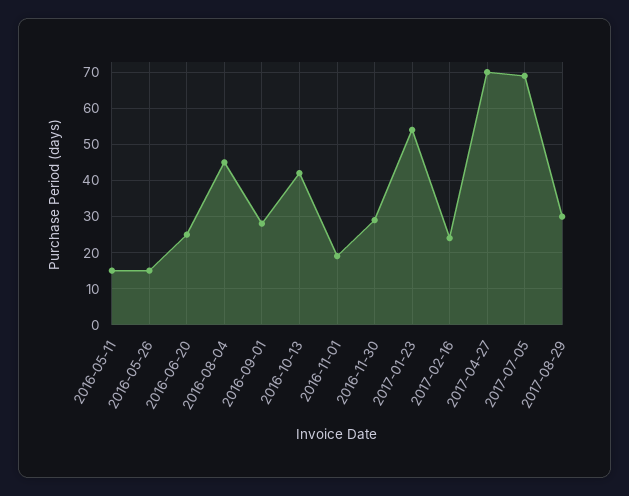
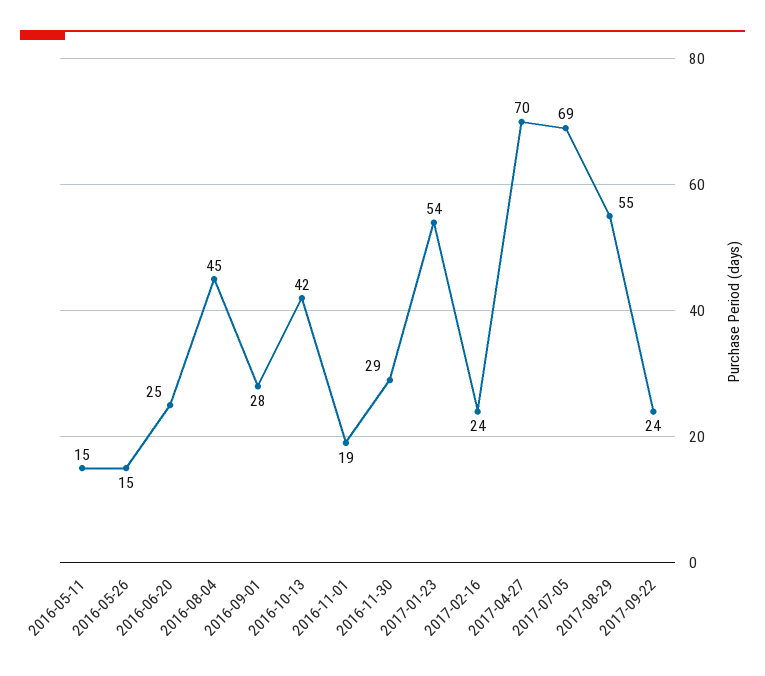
2017-08-29: 30 -> 55
2017-09-22: none -> 24

